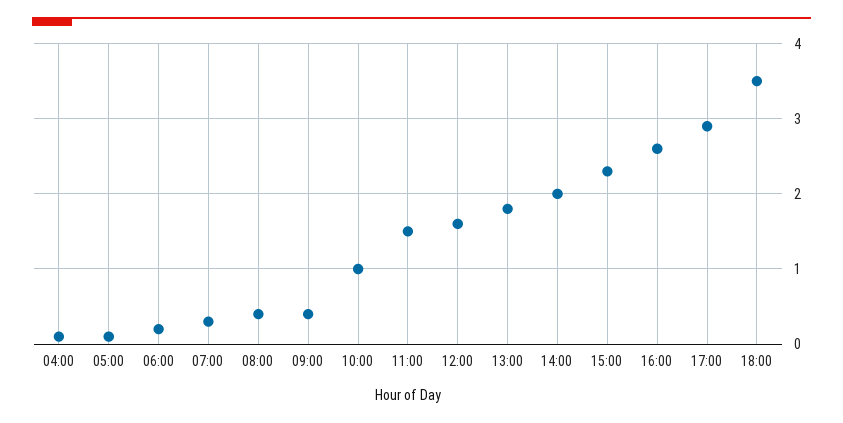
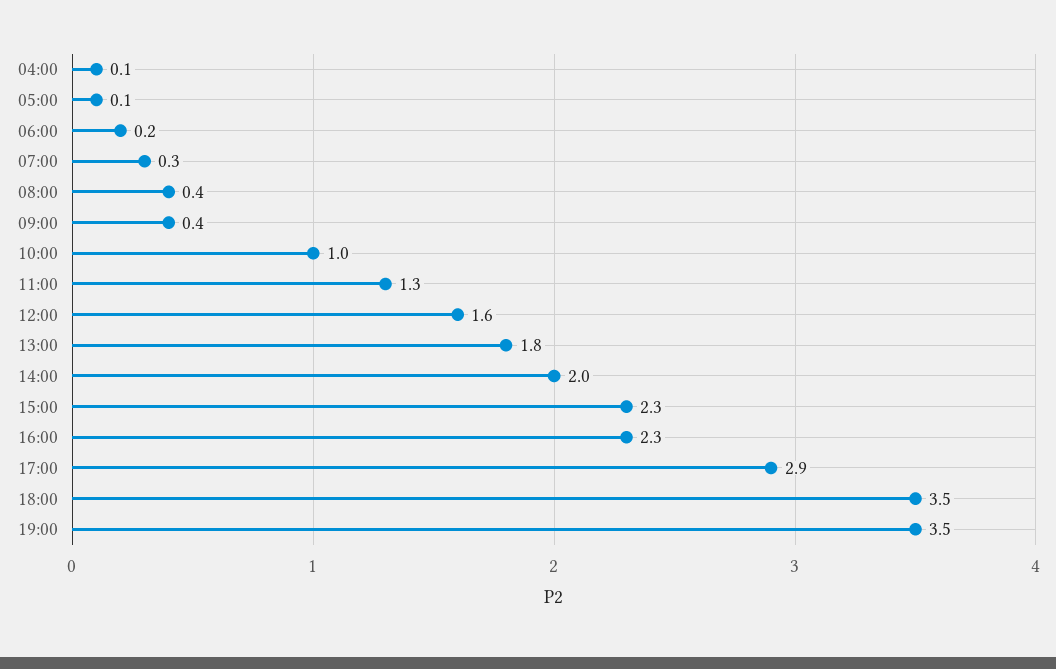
11:00: 1.5 -> 1.3
16:00: 2.6 -> 2.3
19:00: none -> 3.5

